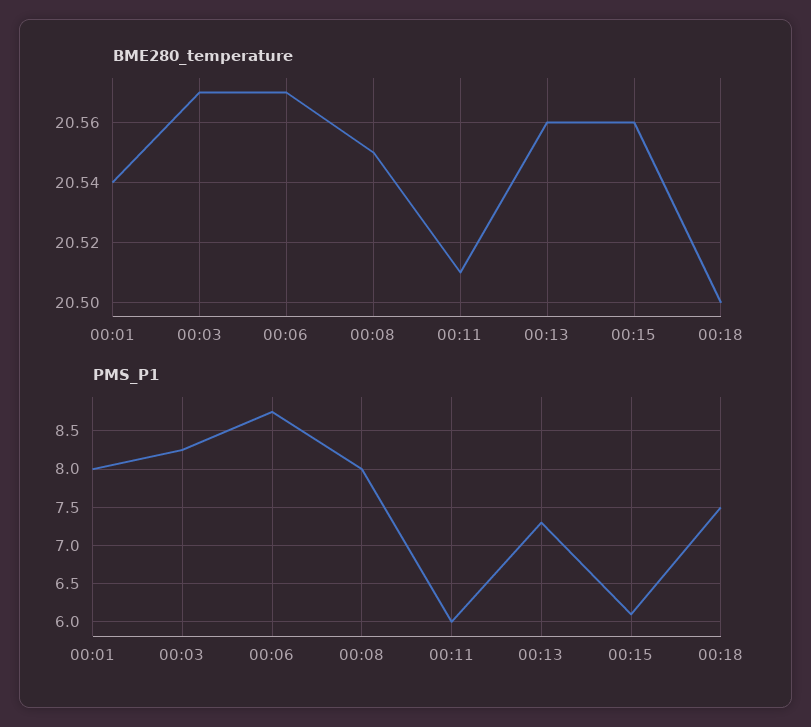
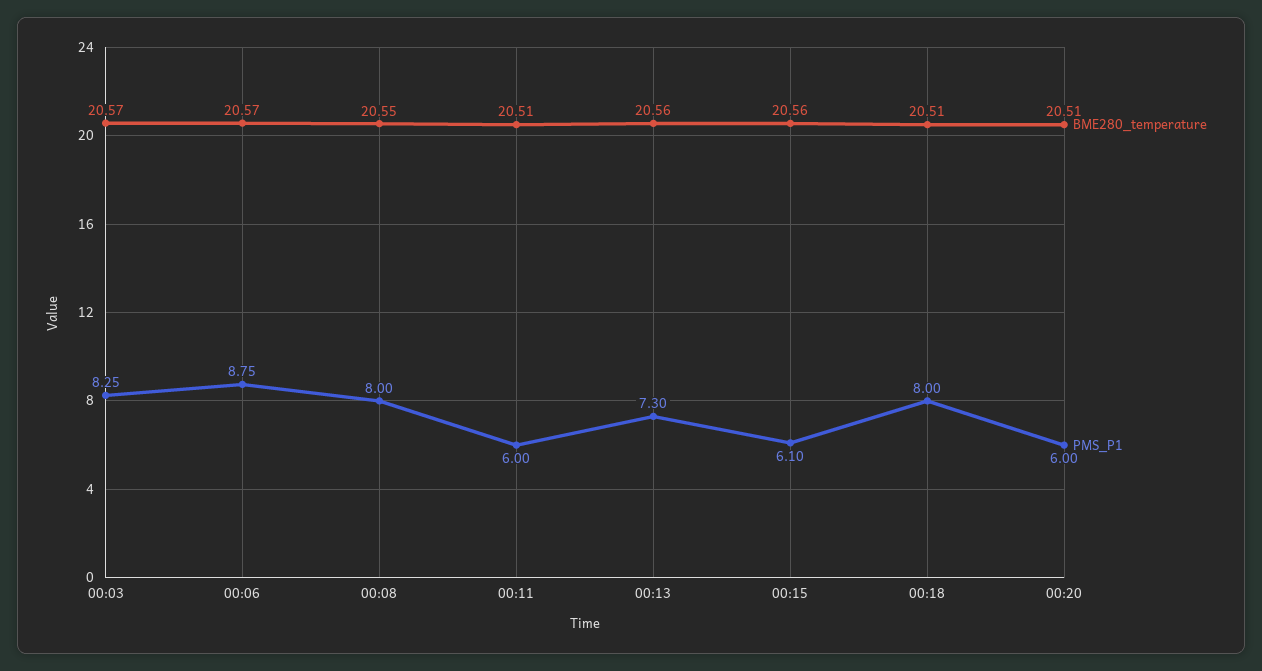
BME280_temperature, 00:01: 20.54 -> none
BME280_temperature, 00:18: 20.5 -> 20.51
PMS_P1, 00:01: 8 -> none
PMS_P1, 00:18: 7.5 -> 8
BME280_temperature, 00:20: none -> 20.51
PMS_P1, 00:20: none -> 6

